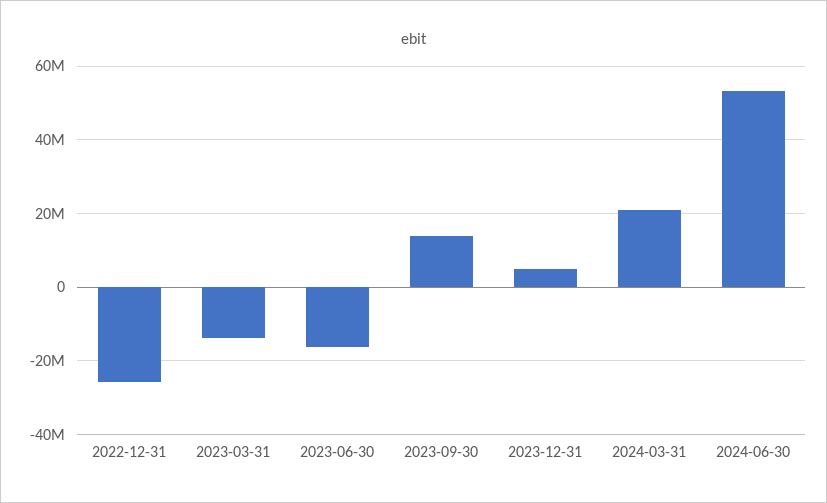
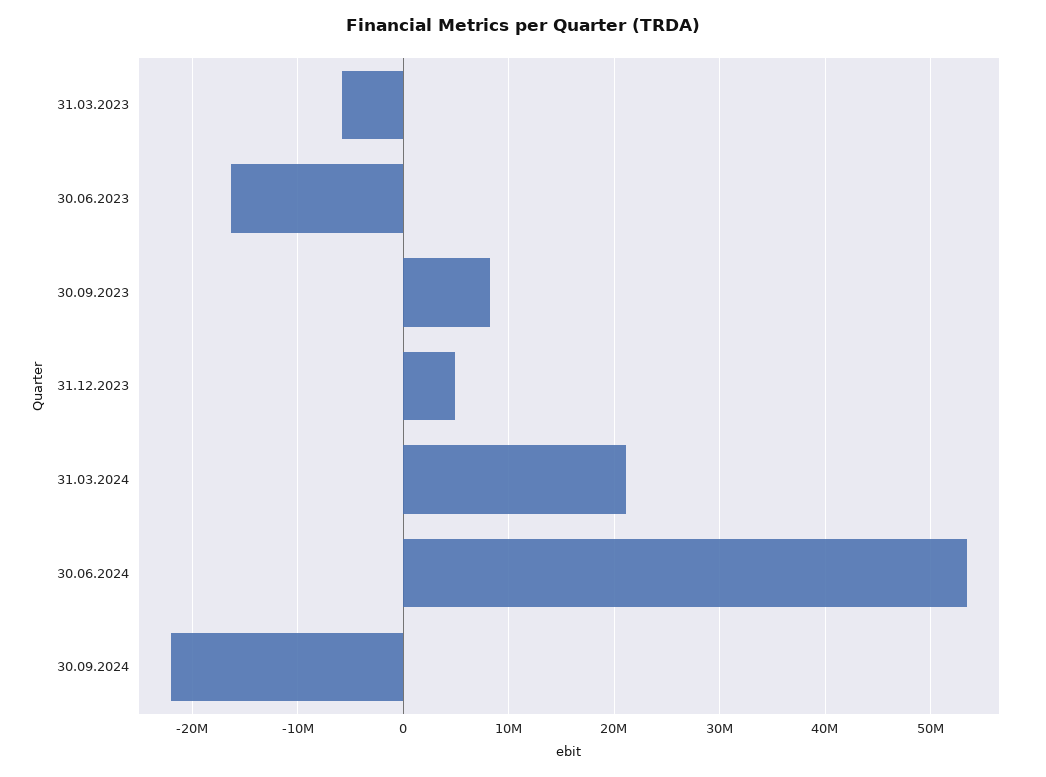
2022-12-31: -26000000 -> none
2023-03-31: -14000000 -> -6000000
2023-09-30: 14000000 -> 8000000
30.09.2024: none -> -22000000

